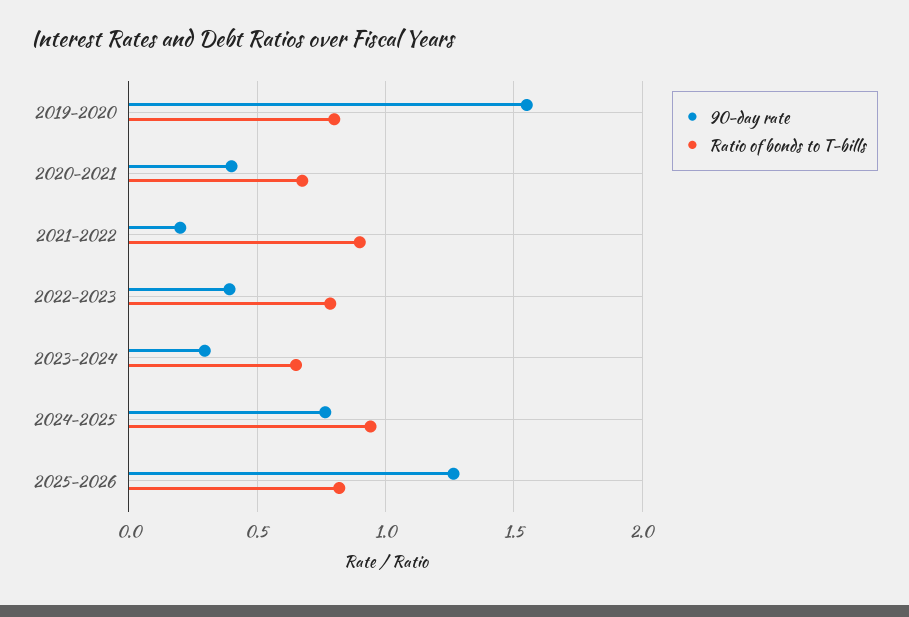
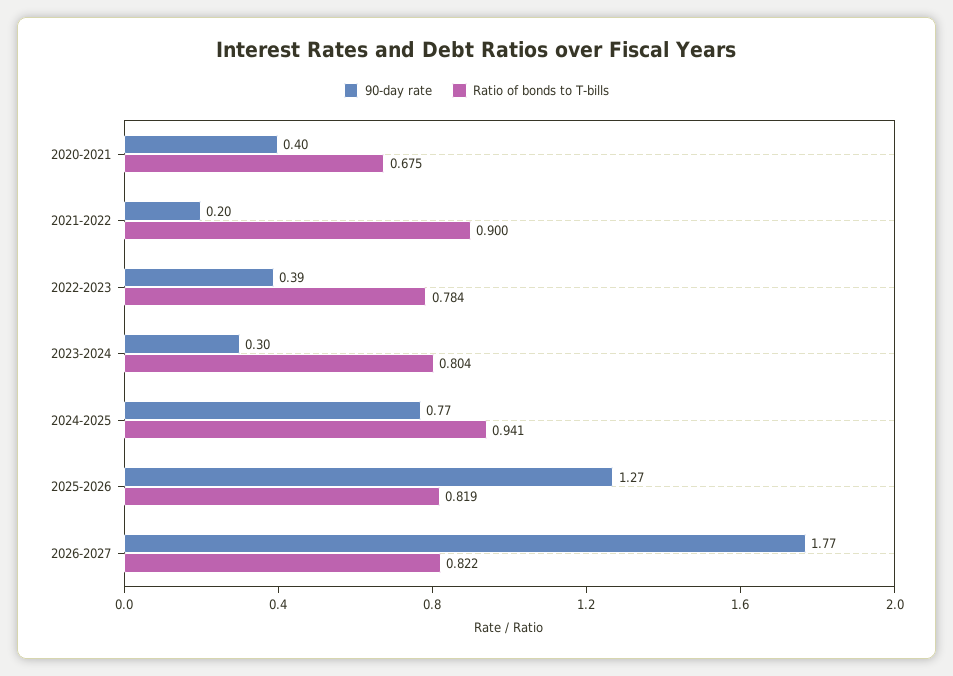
90-day rate, 2019-2020: 1.55 -> none
Ratio of bonds to T-bills, 2019-2020: 0.8 -> none
Ratio of bonds to T-bills, 2023-2024: 0.65 -> 0.804
90-day rate, 2026-2027: none -> 1.77
Ratio of bonds to T-bills, 2026-2027: none -> 0.822

